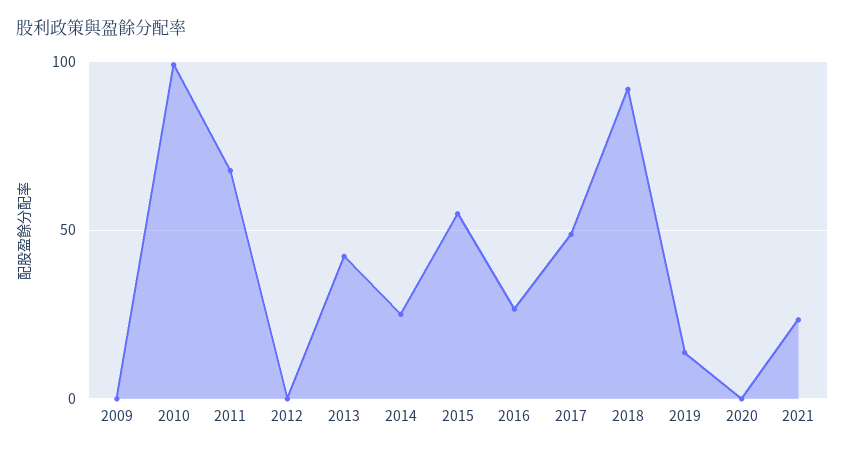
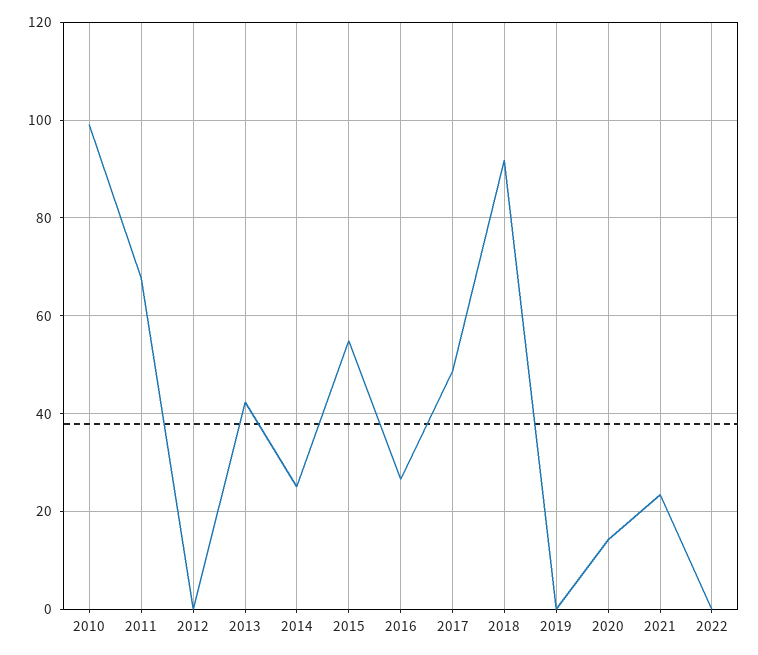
2009: 0 -> none
2019: 15 -> 0
2020: 0 -> 14
2022: none -> 0

